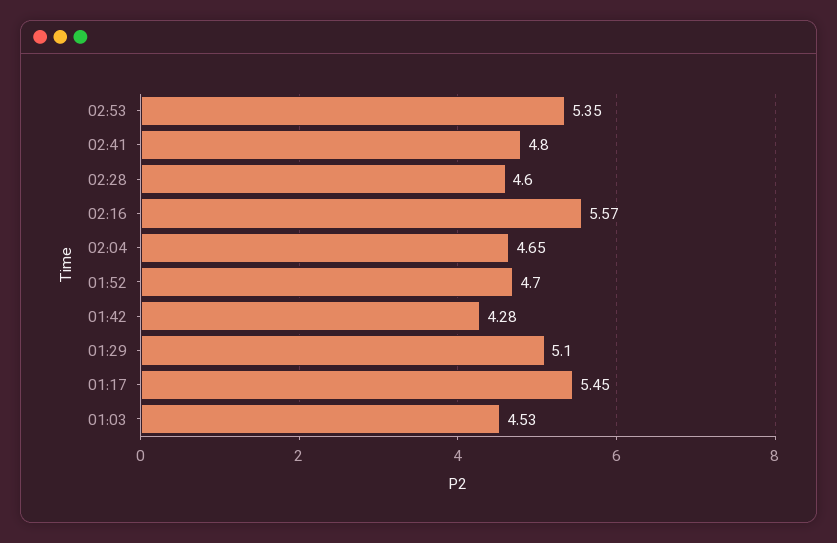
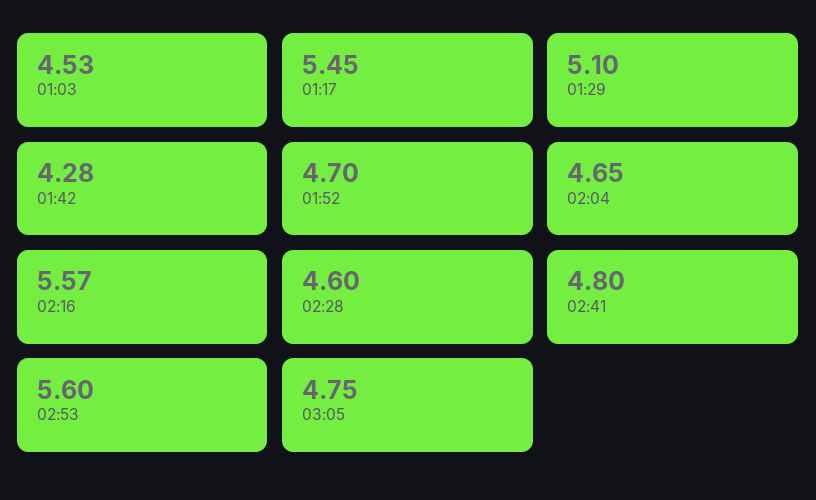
02:53: 5.35 -> 5.6
03:05: none -> 4.75

